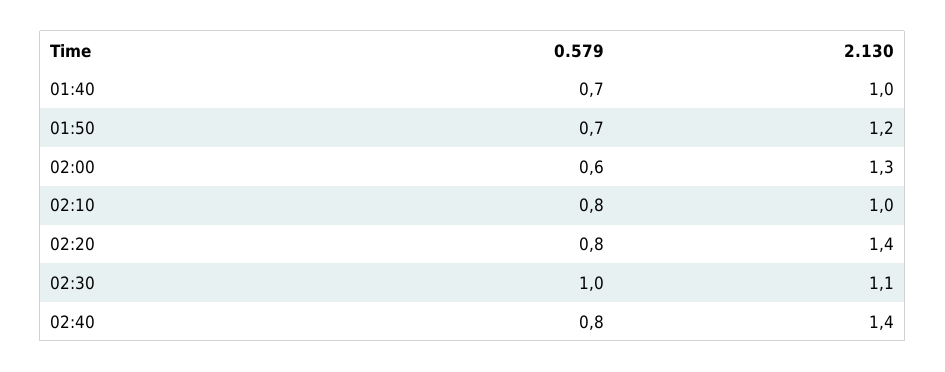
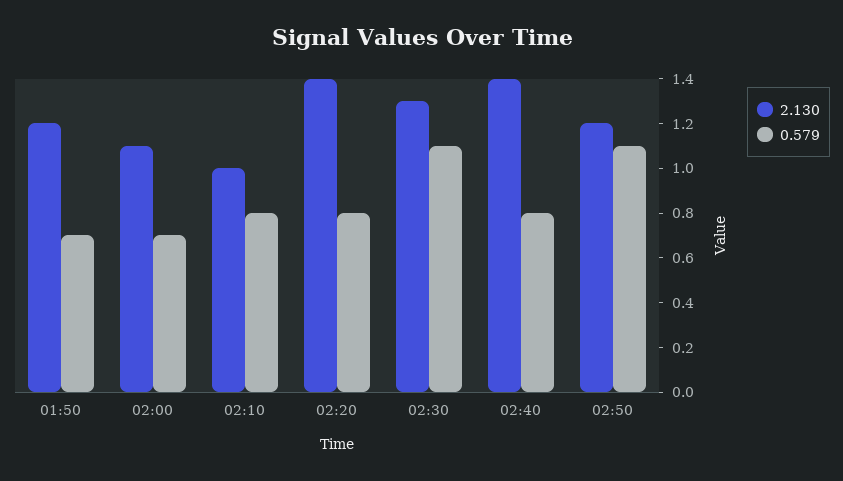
0.579, 01:40: 0.7 -> none
2.130, 01:40: 1 -> none
0.579, 02:00: 0.6 -> 0.7
2.130, 02:00: 1.3 -> 1.1
0.579, 02:30: 1 -> 1.1
2.130, 02:30: 1.1 -> 1.3
2.130, 02:50: none -> 1.2
0.579, 02:50: none -> 1.1

